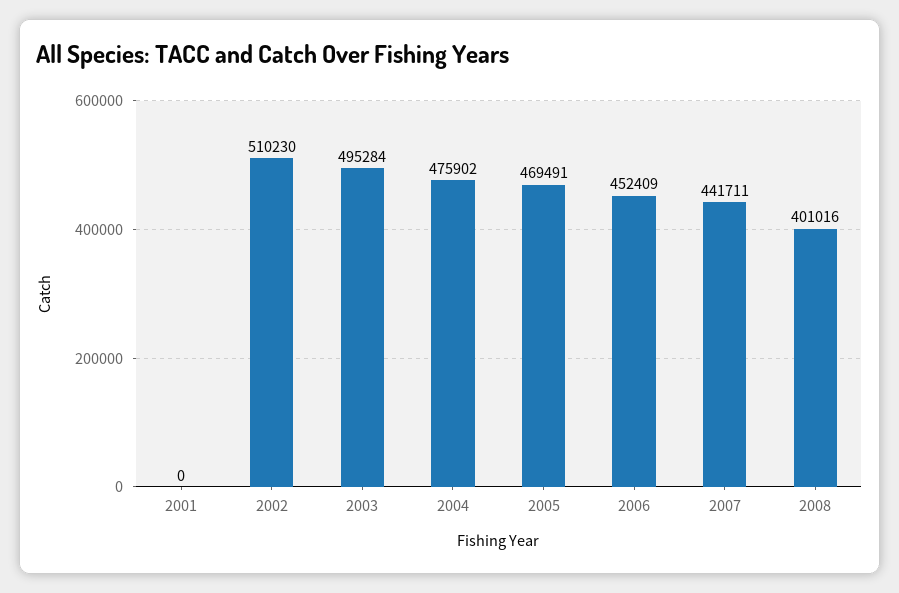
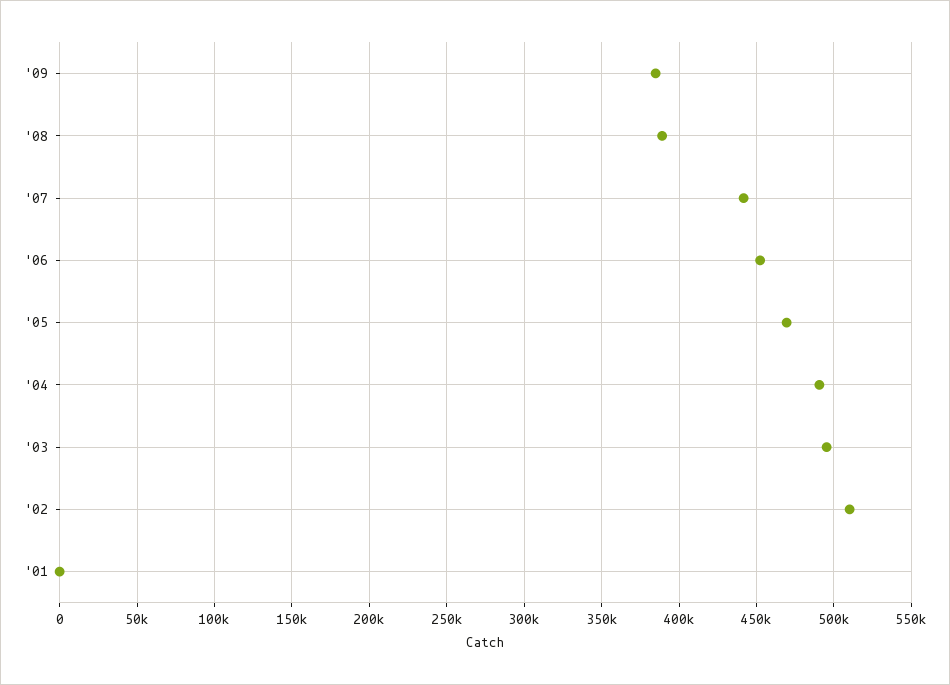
2004: 475902 -> 490000
2008: 401016 -> 390000
'09: none -> 385000

